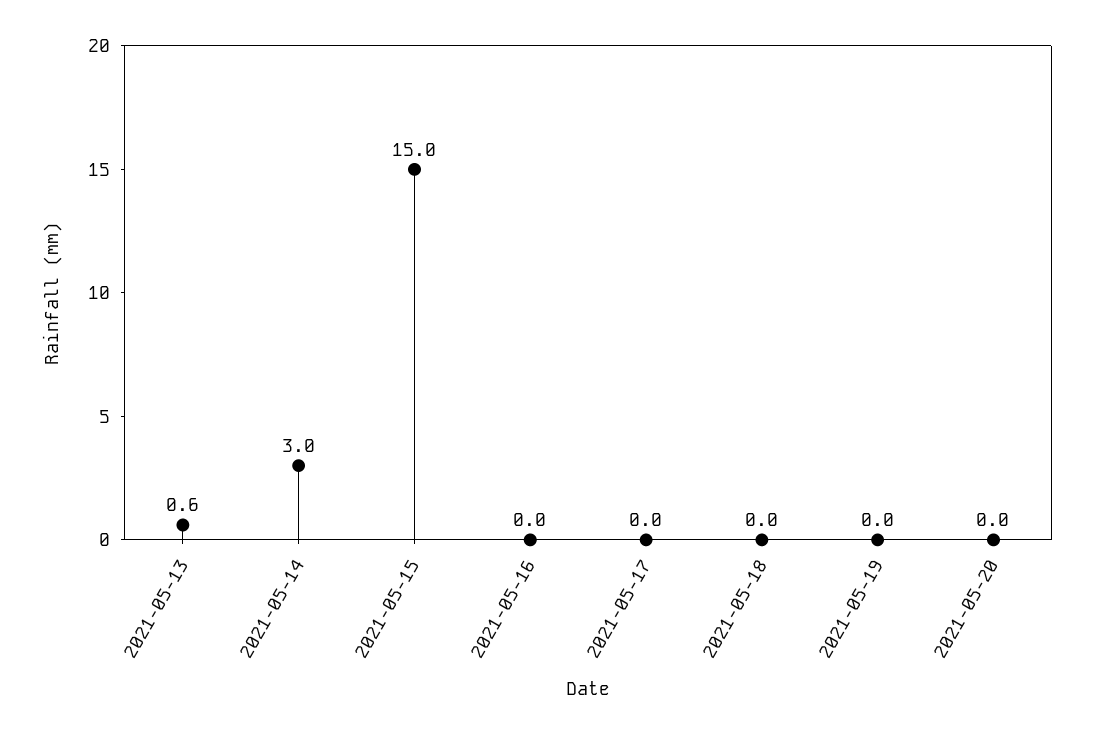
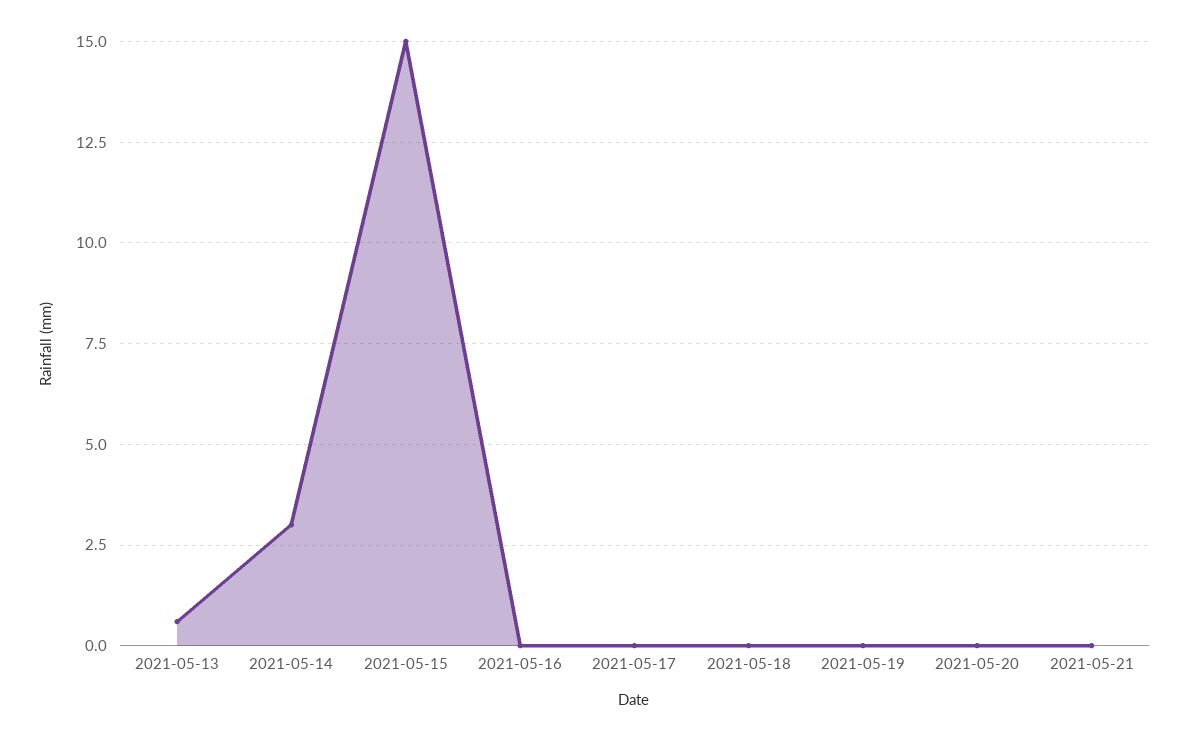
2021-05-21: none -> 0

